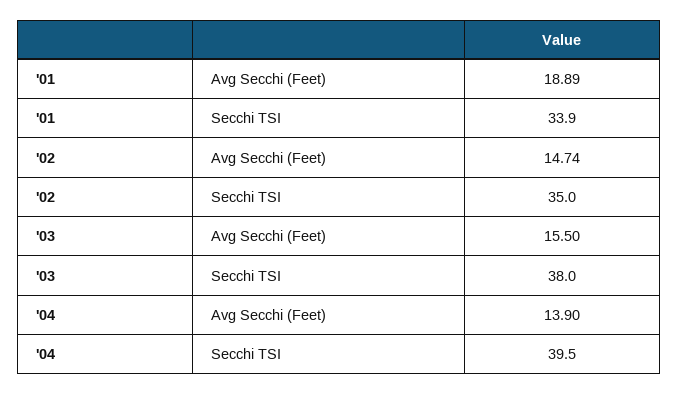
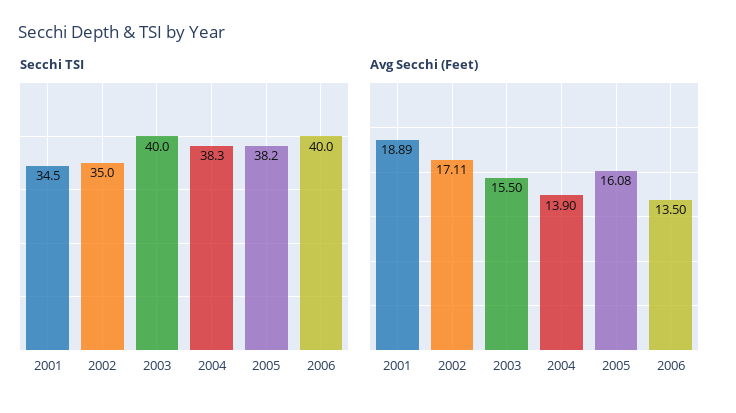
Secchi TSI, '01: 33.9 -> 34.5
Avg Secchi (Feet), '02: 14.74 -> 17.11
Secchi TSI, '03: 38 -> 40
Secchi TSI, '04: 39.5 -> 38.3
Secchi TSI, 2005: none -> 38.2
Secchi TSI, 2006: none -> 40
Avg Secchi (Feet), 2005: none -> 16.08
Avg Secchi (Feet), 2006: none -> 13.5

